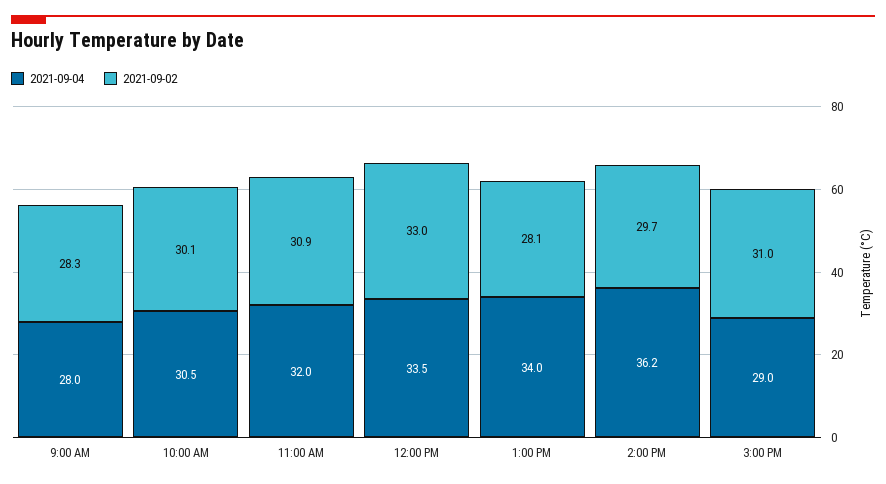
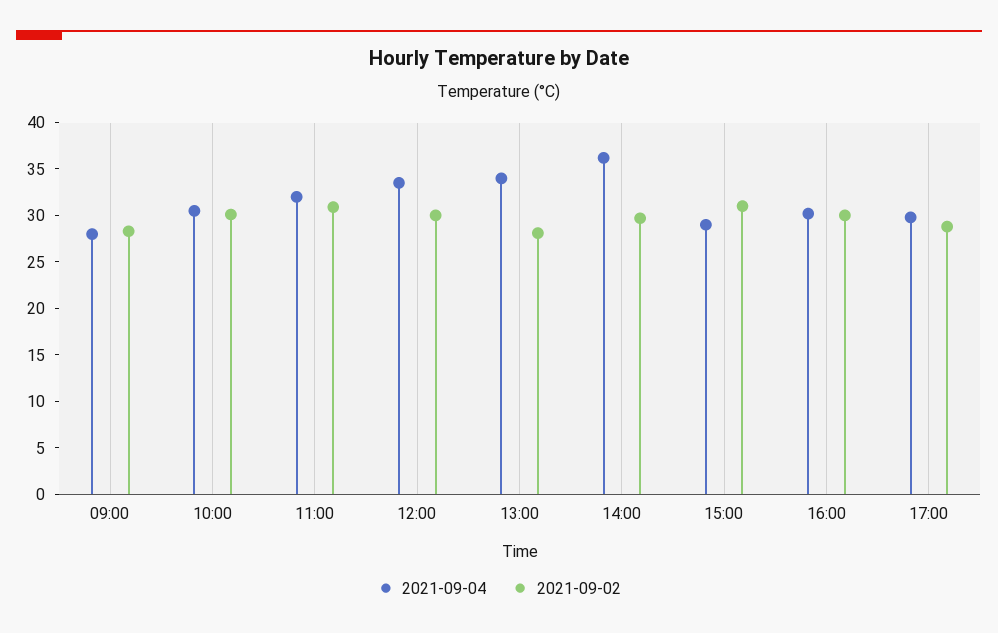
2021-09-02, 12:00 PM: 33 -> 30
2021-09-04, 16:00: none -> 30
2021-09-02, 16:00: none -> 30
2021-09-04, 17:00: none -> 30
2021-09-02, 17:00: none -> 29

